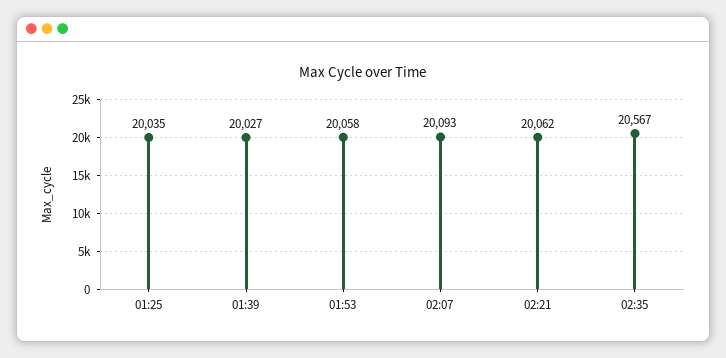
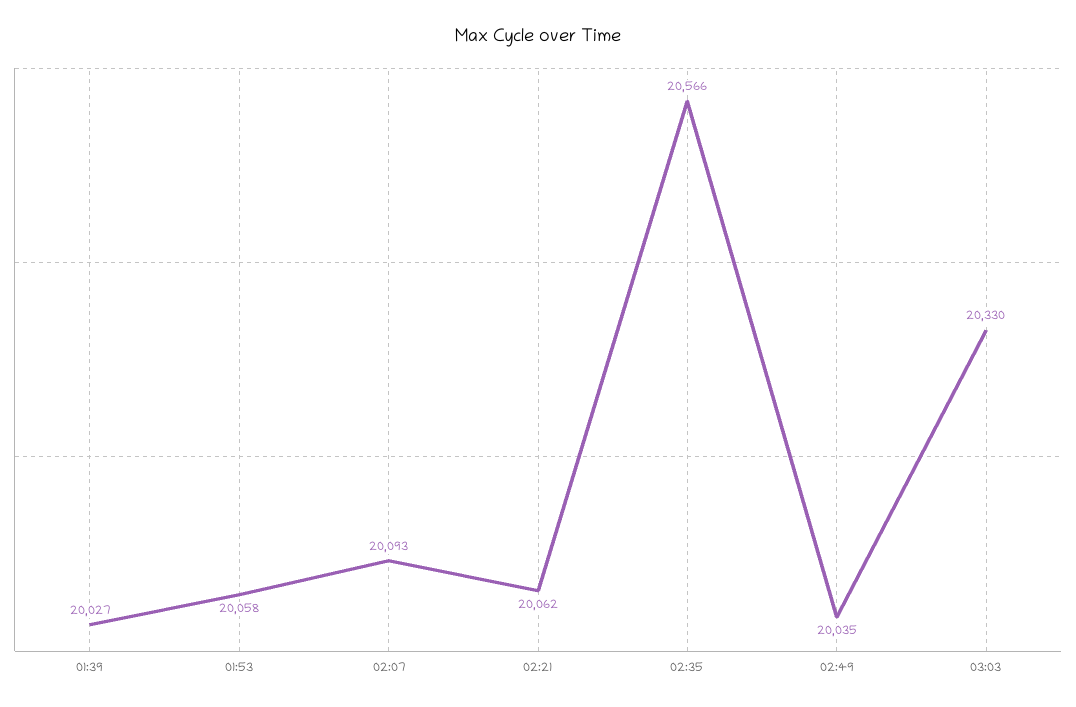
01:25: 20035 -> none
02:35: 20567 -> 20566
02:49: none -> 20035
03:03: none -> 20330

